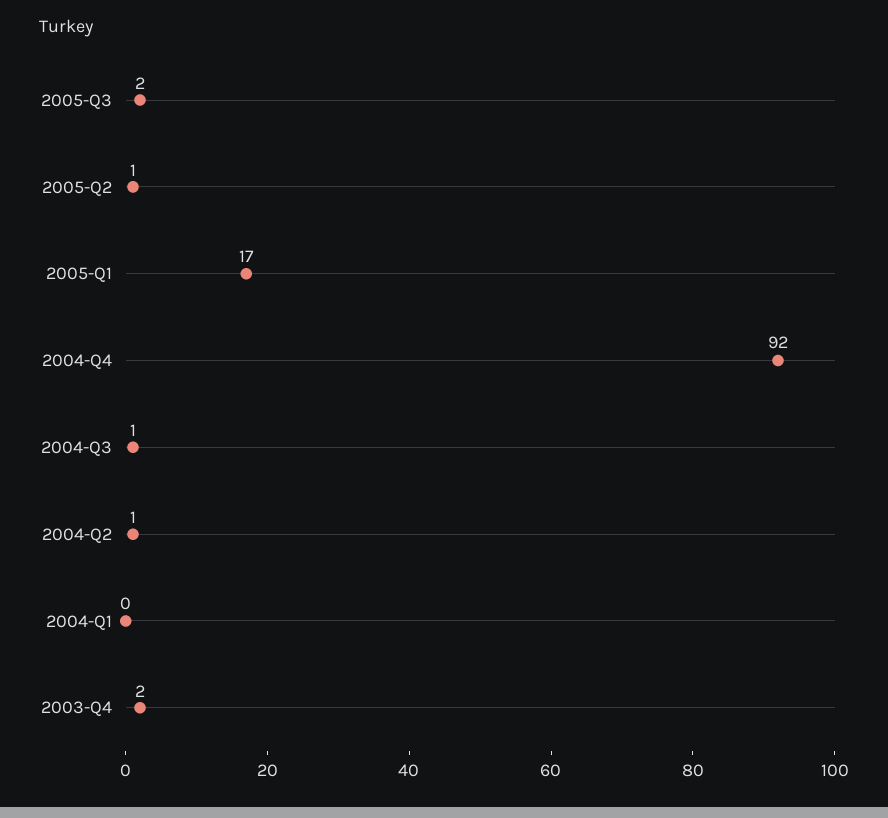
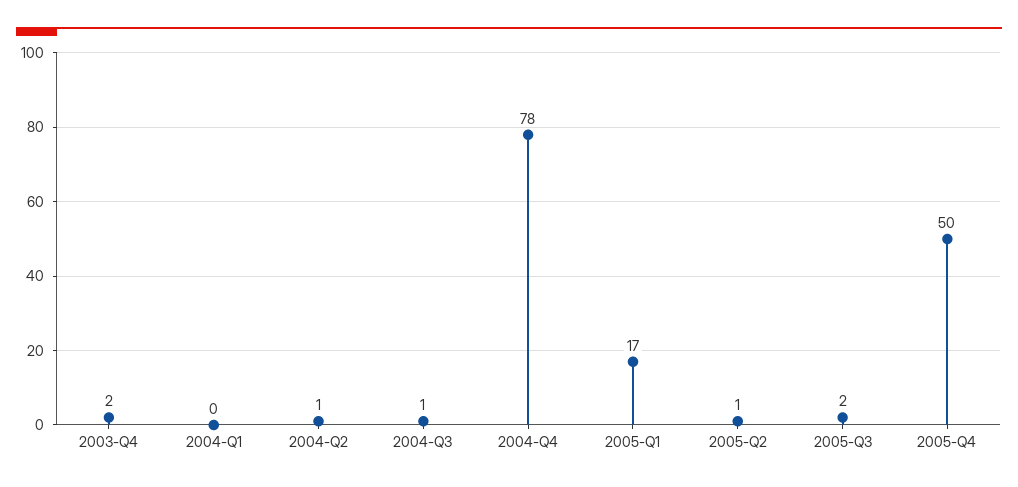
2004-Q4: 92 -> 78
2005-Q4: none -> 50

